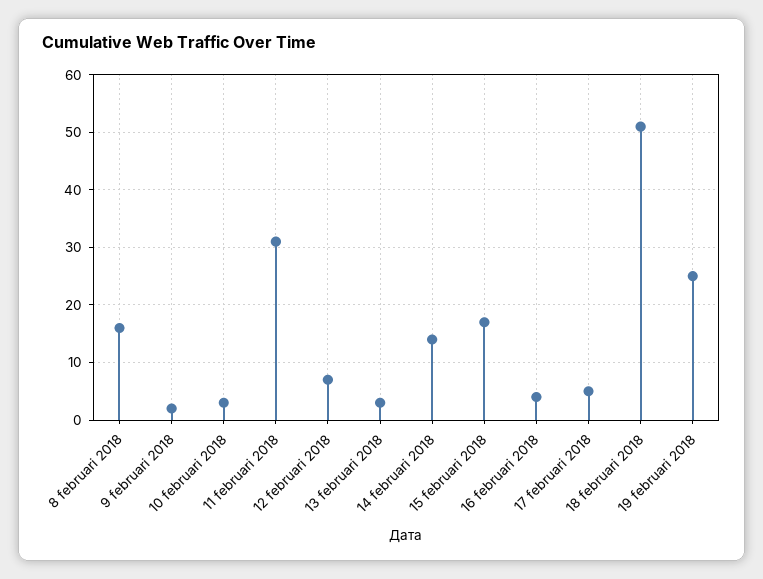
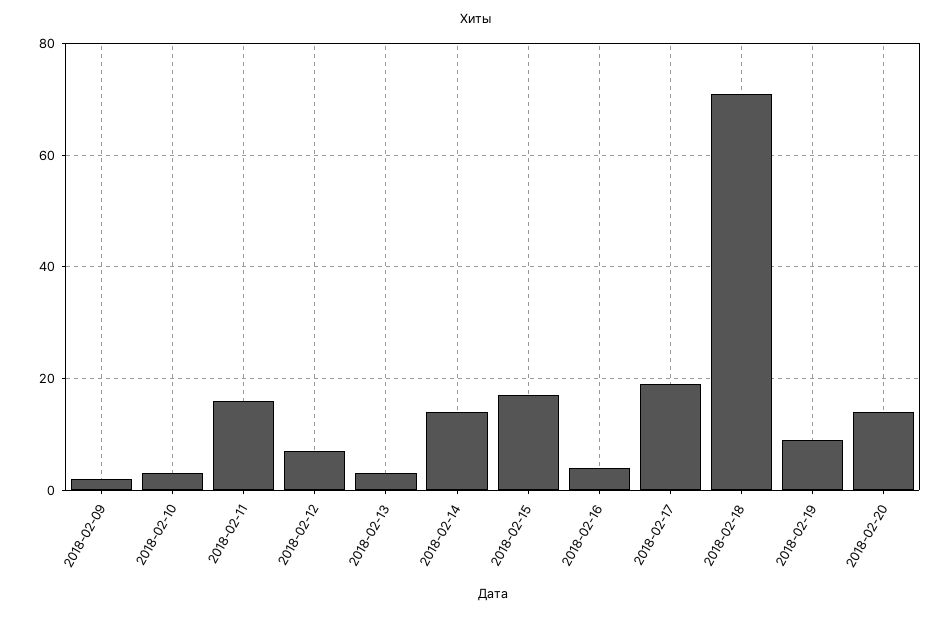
8 februari 2018: 15 -> none
11 februari 2018: 30 -> 15
17 februari 2018: 5 -> 20
18 februari 2018: 50 -> 70
19 februari 2018: 25 -> 10
2018-02-20: none -> 15

